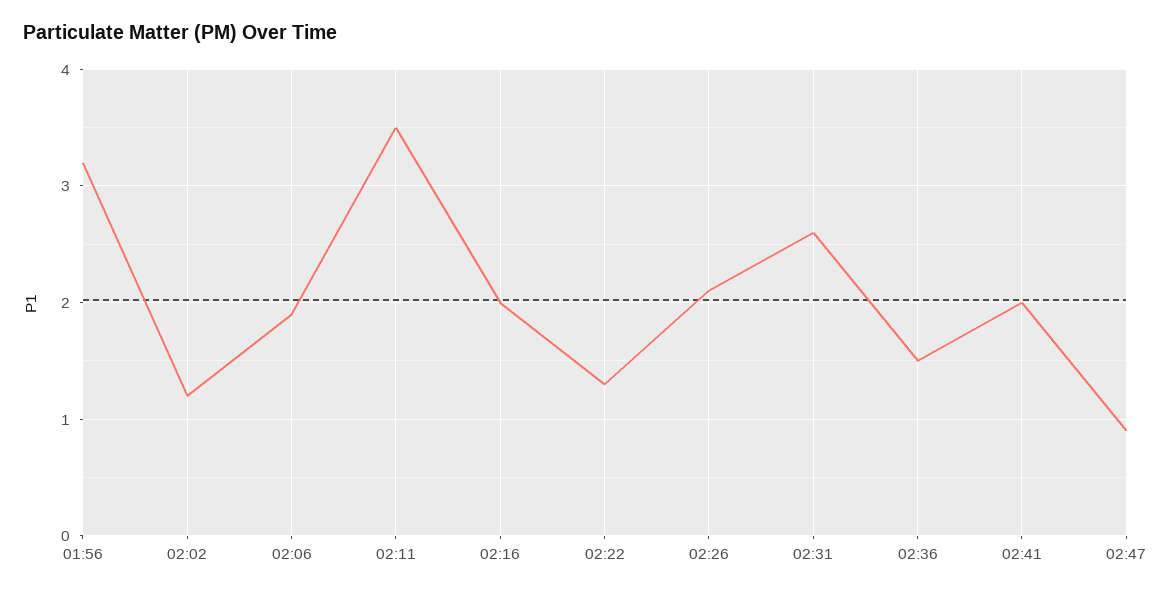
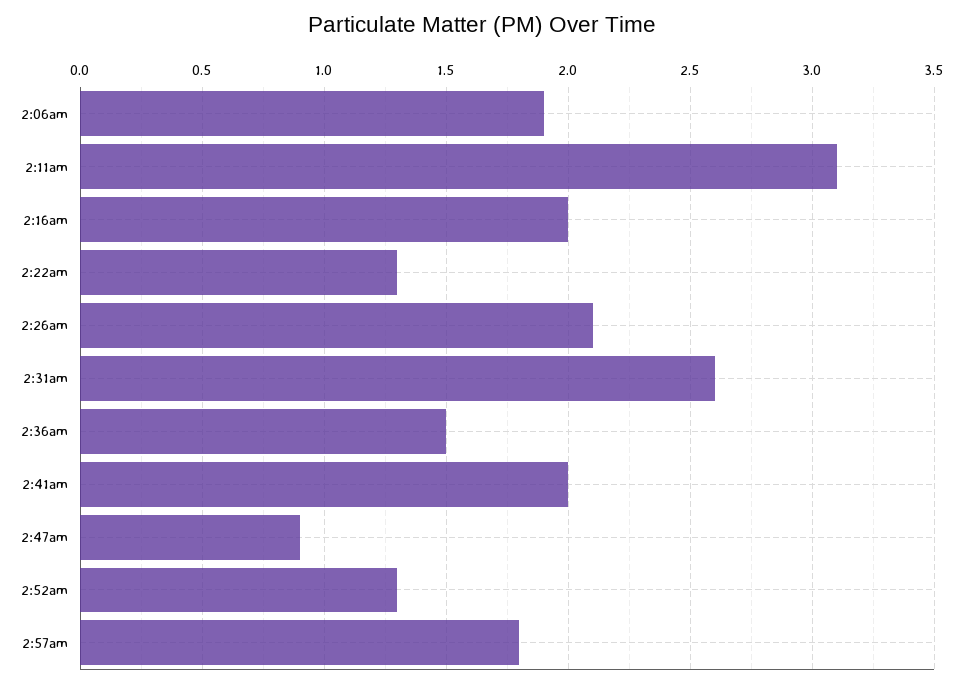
01:56: 3.2 -> none
02:02: 1.2 -> none
02:11: 3.5 -> 3.1
2:52am: none -> 1.3
2:57am: none -> 1.8

